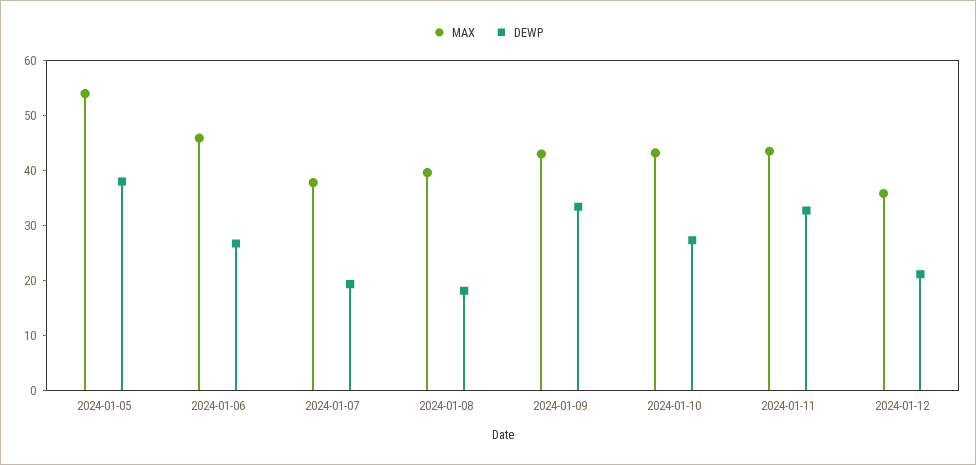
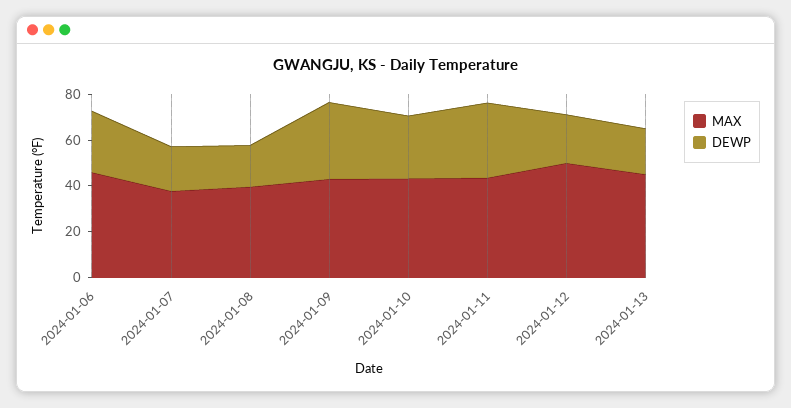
MAX, 2024-01-05: 54 -> none
DEWP, 2024-01-05: 38 -> none
MAX, 2024-01-12: 36 -> 50
MAX, 2024-01-13: none -> 45
DEWP, 2024-01-13: none -> 20

